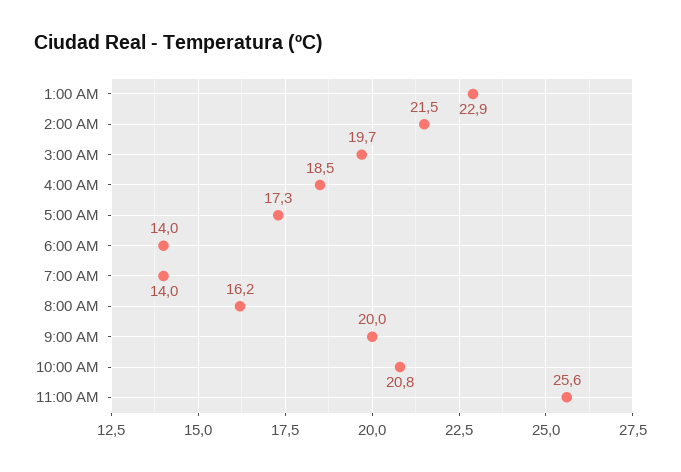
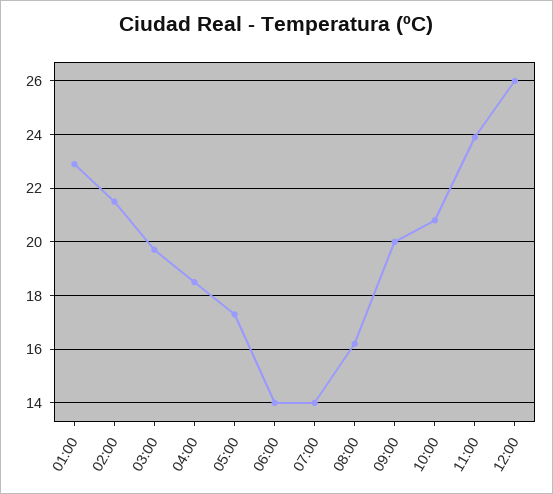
11:00 AM: 25.6 -> 24
12:00: none -> 26

